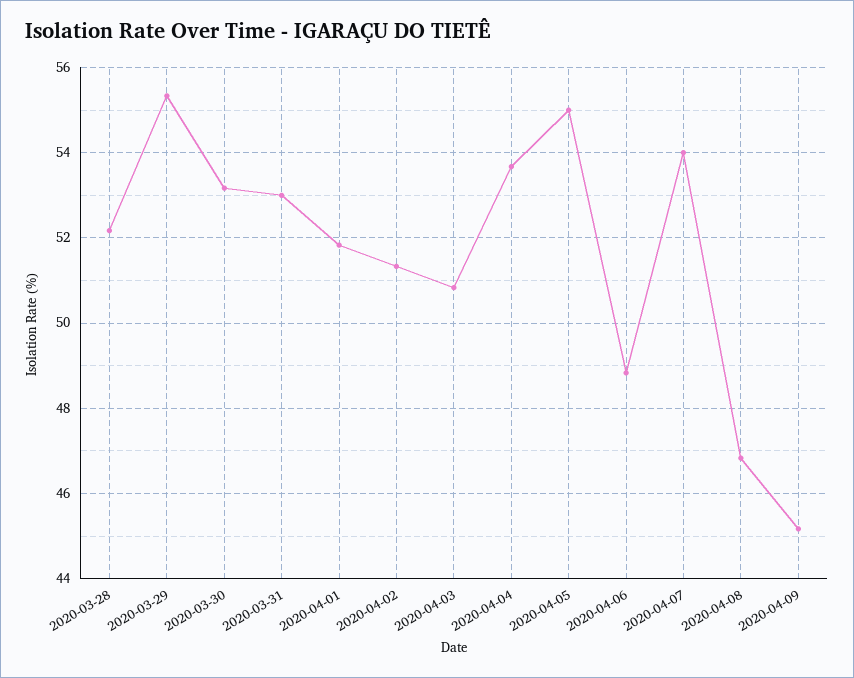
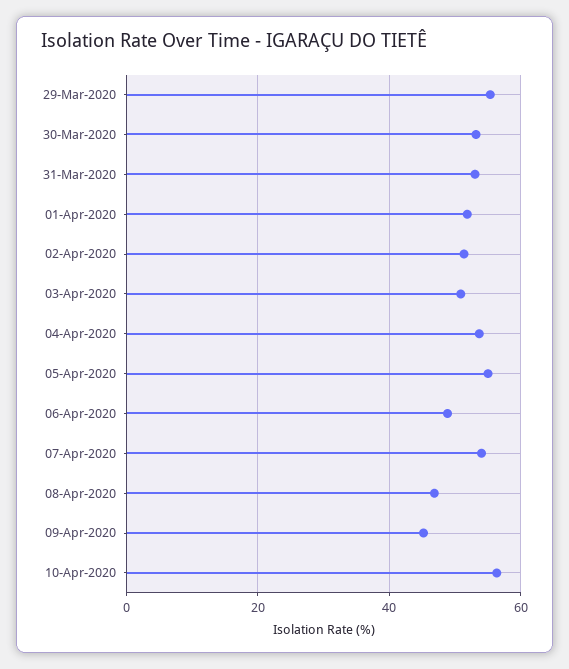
2020-03-28: 52.2 -> none
10-Apr-2020: none -> 56

